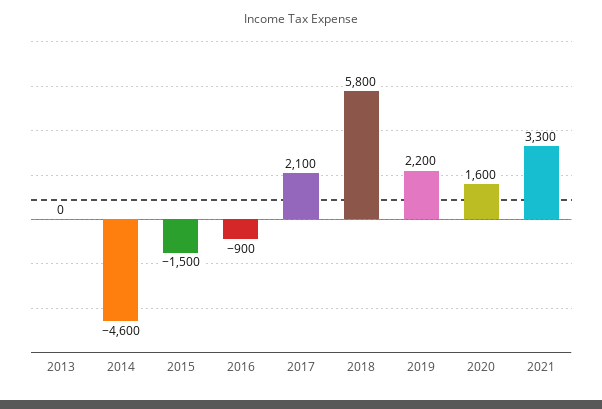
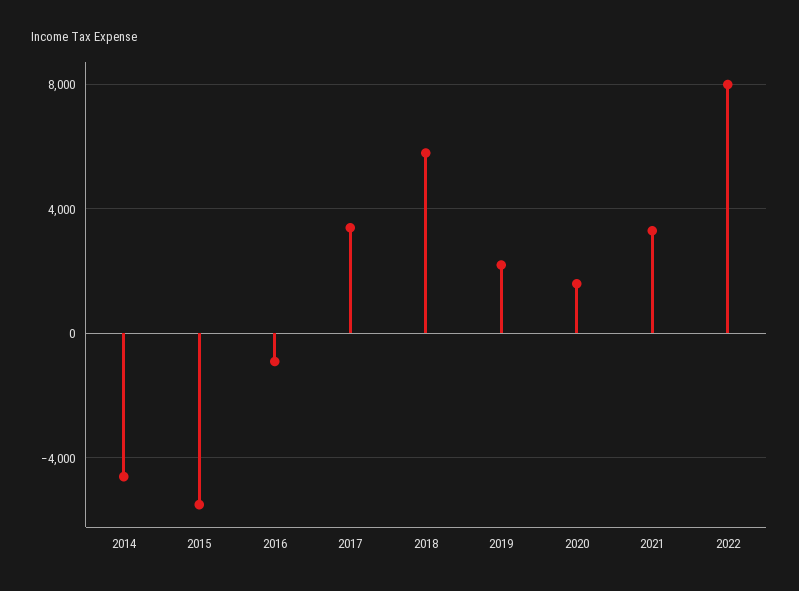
2013: 0 -> none
2015: -1500 -> -5500
2017: 2100 -> 3500
2022: none -> 8000

